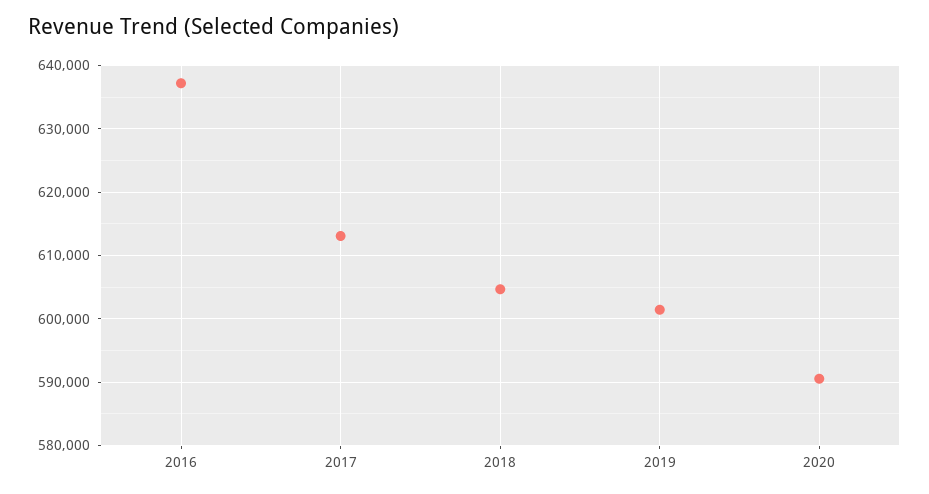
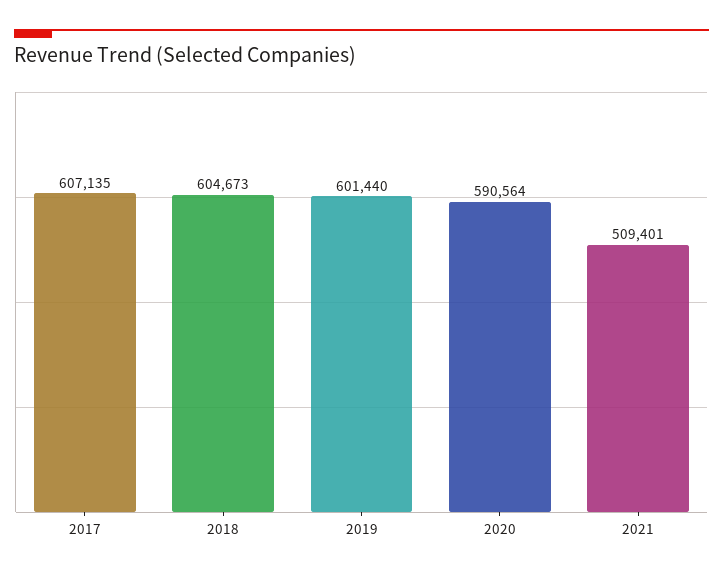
2016: 637000 -> none
2017: 613000 -> 607135
2021: none -> 509401

